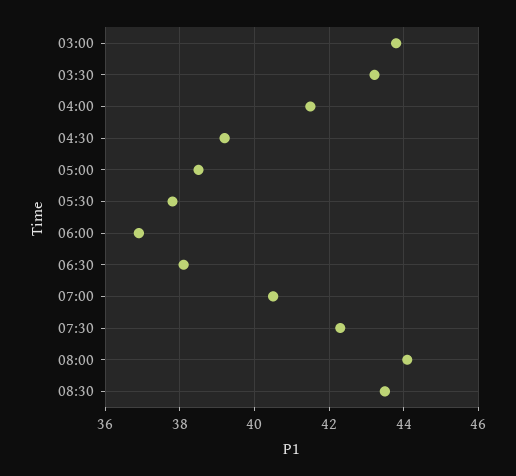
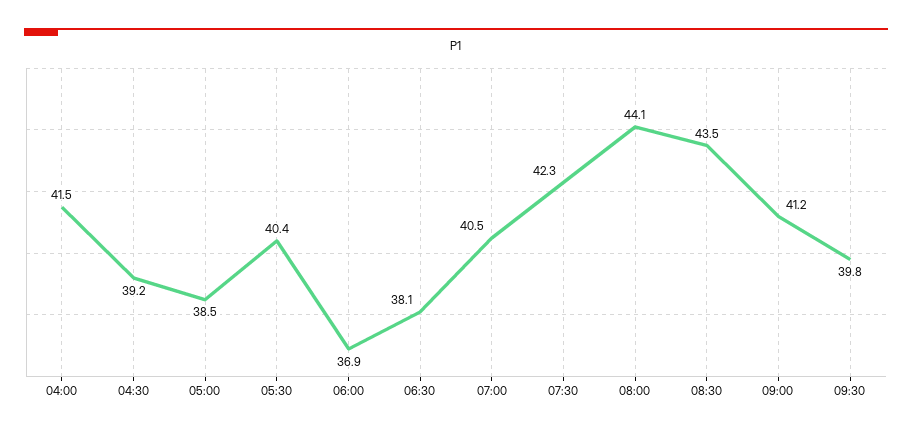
03:00: 43.8 -> none
03:30: 43.2 -> none
05:30: 37.8 -> 40.4
09:00: none -> 41.2
09:30: none -> 39.8

